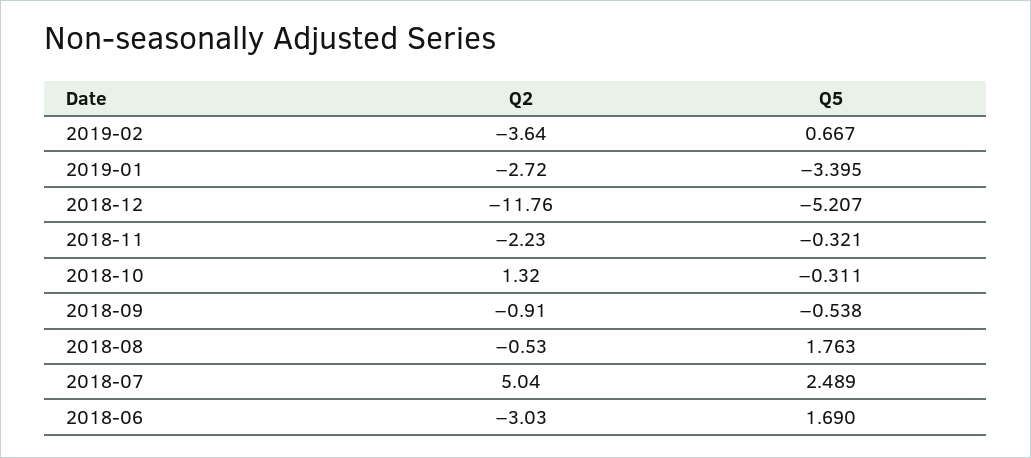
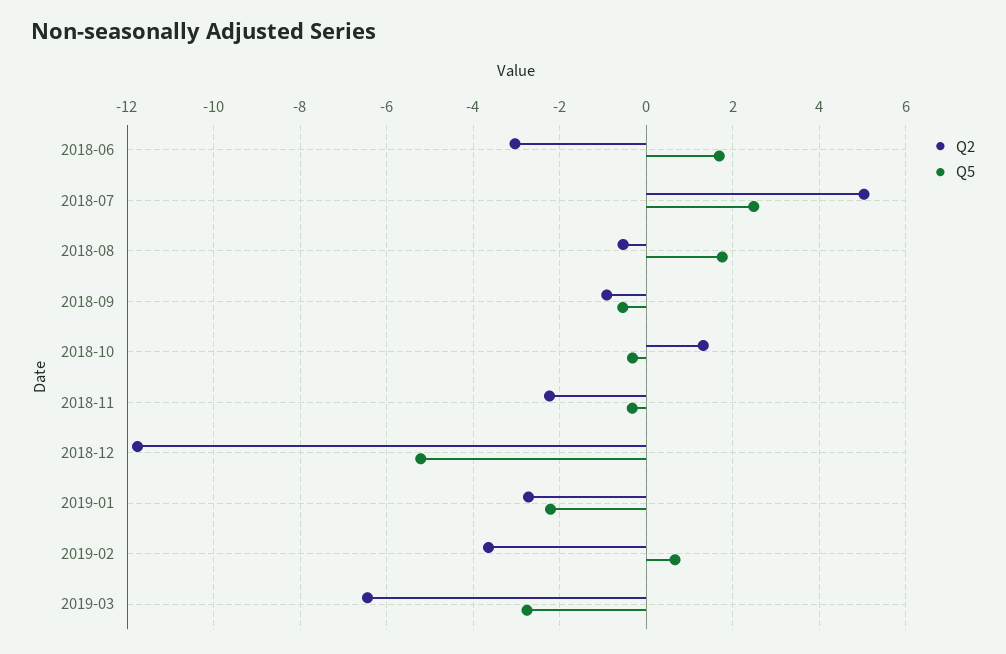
Q5, 2019-01: -3.395 -> -2.2
Q2, 2019-03: none -> -6.4
Q5, 2019-03: none -> -2.8

